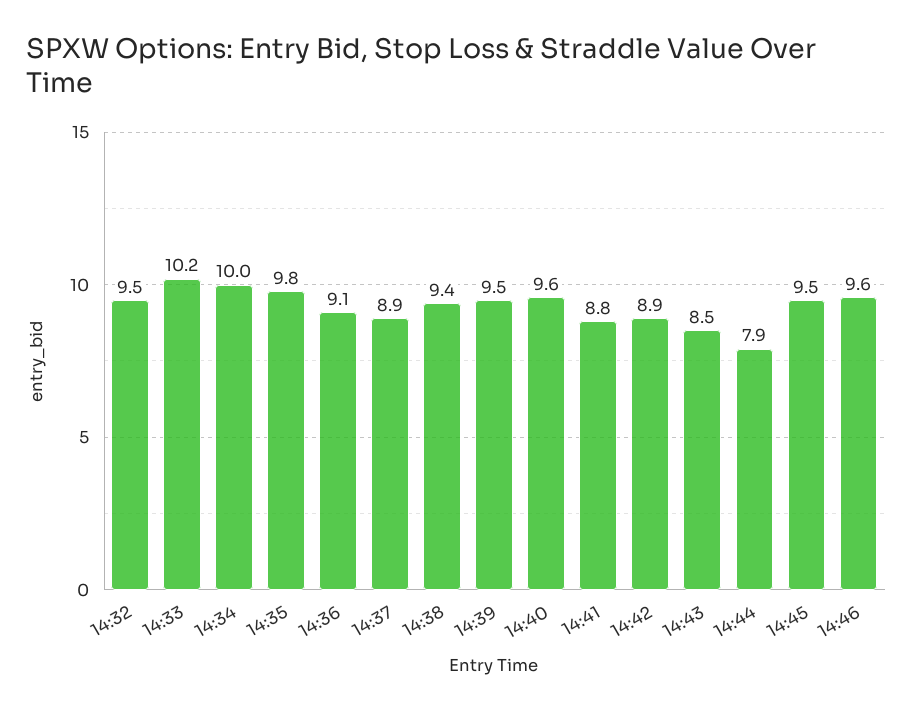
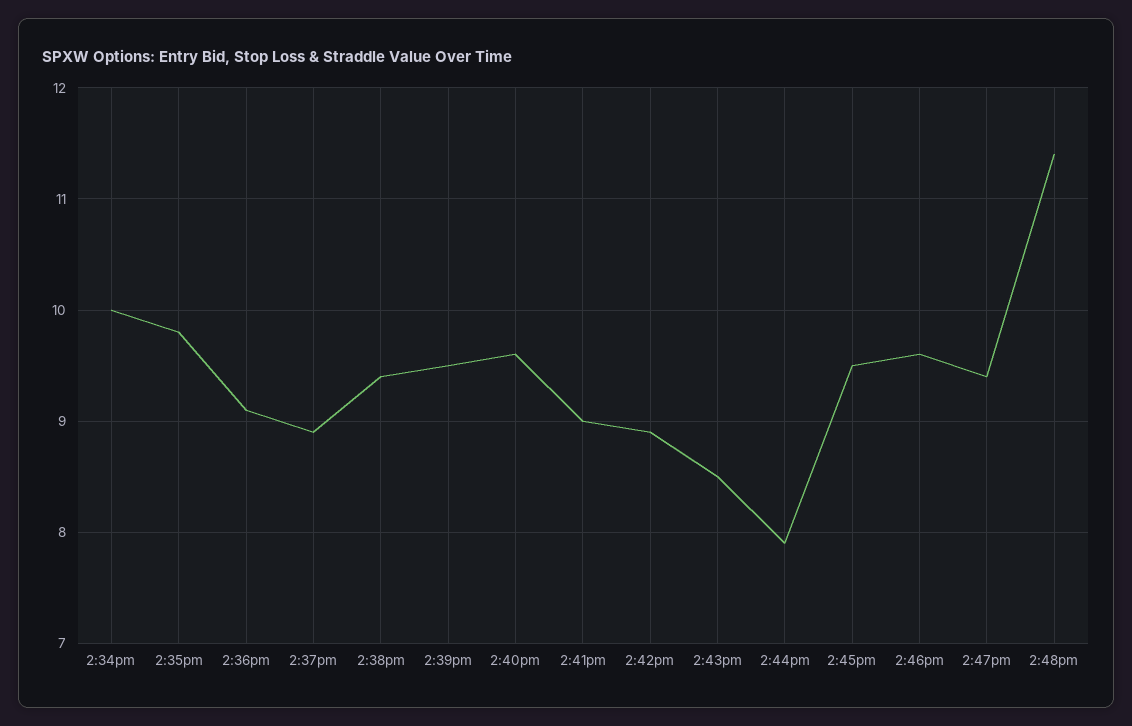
14:32: 9.5 -> none
14:33: 10.2 -> none
14:41: 8.8 -> 9
2:47pm: none -> 9.4
2:48pm: none -> 11.4

